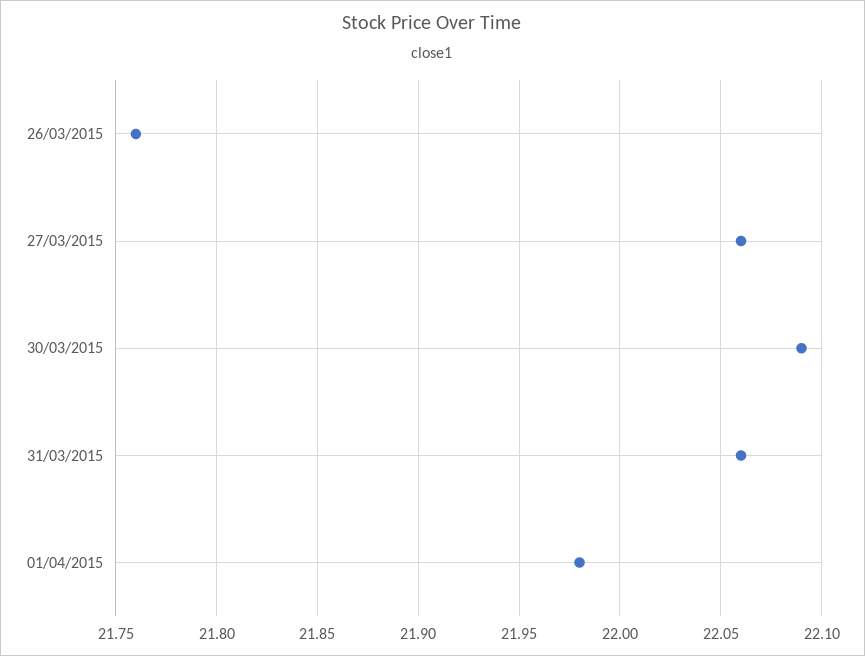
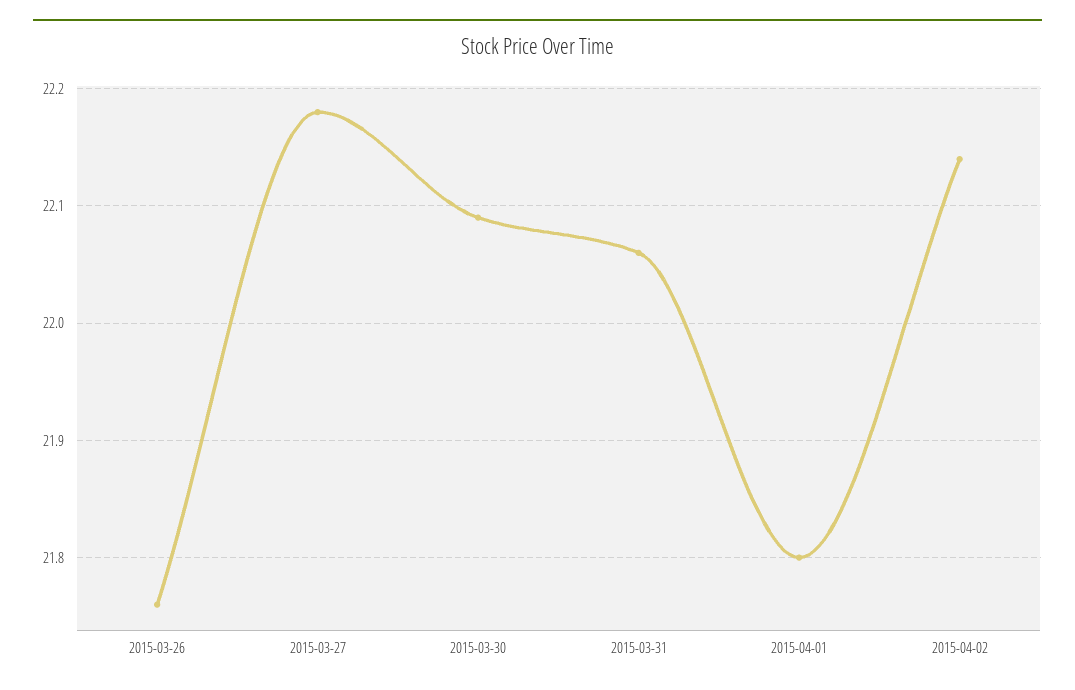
27/03/2015: 22.06 -> 22.18
01/04/2015: 21.98 -> 21.8
2015-04-02: none -> 22.14

